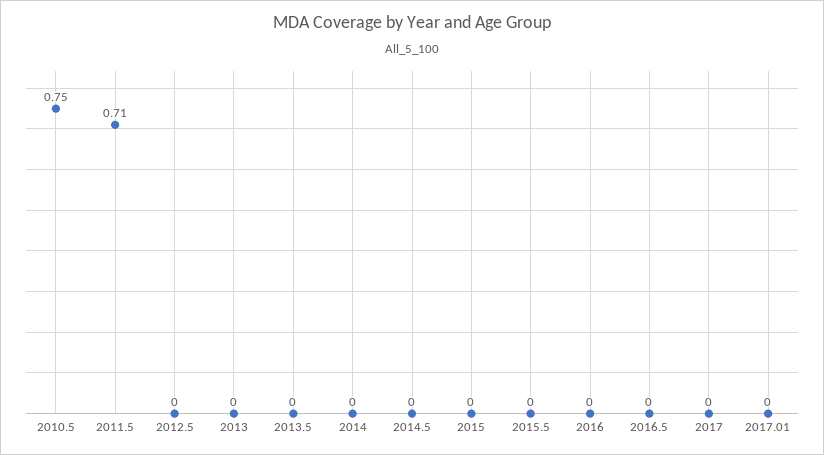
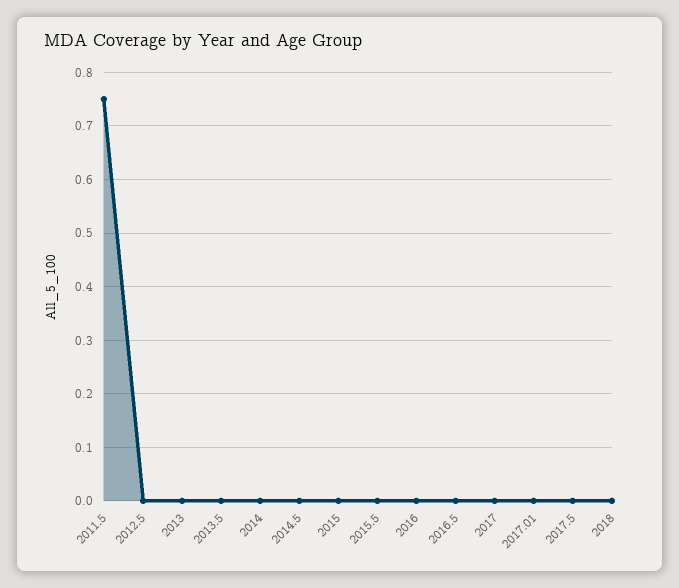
2010.5: 0.75 -> none
2011.5: 0.71 -> 0.75
2017.5: none -> 0
2018: none -> 0

